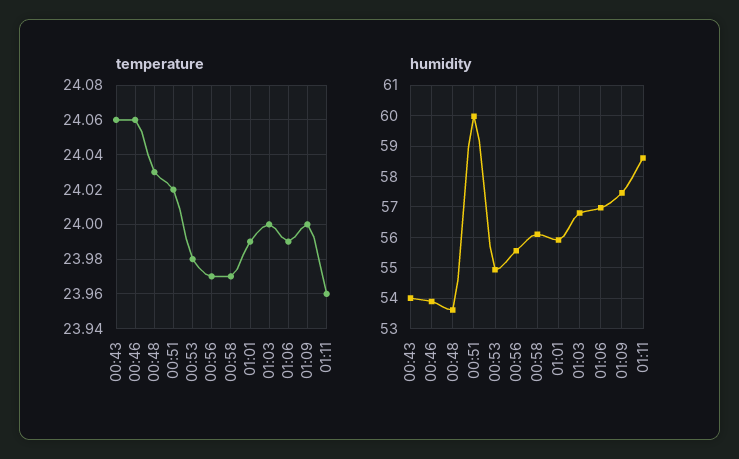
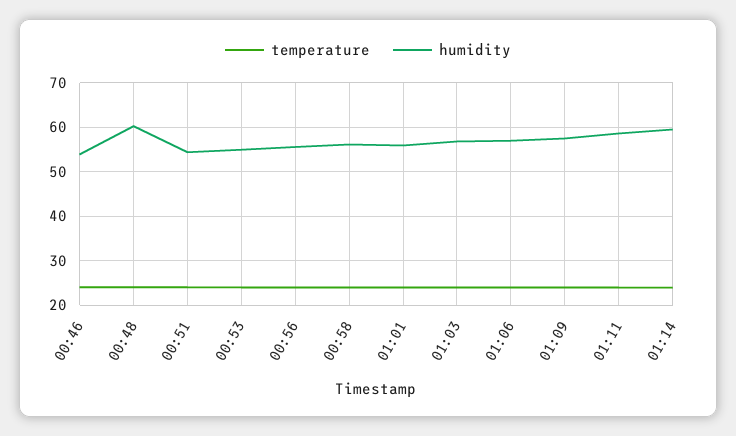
temperature, 00:43: 24.06 -> none
humidity, 00:43: 54 -> none
humidity, 00:48: 53.6 -> 60
humidity, 00:51: 60 -> 54
temperature, 01:14: none -> 24
humidity, 01:14: none -> 60

